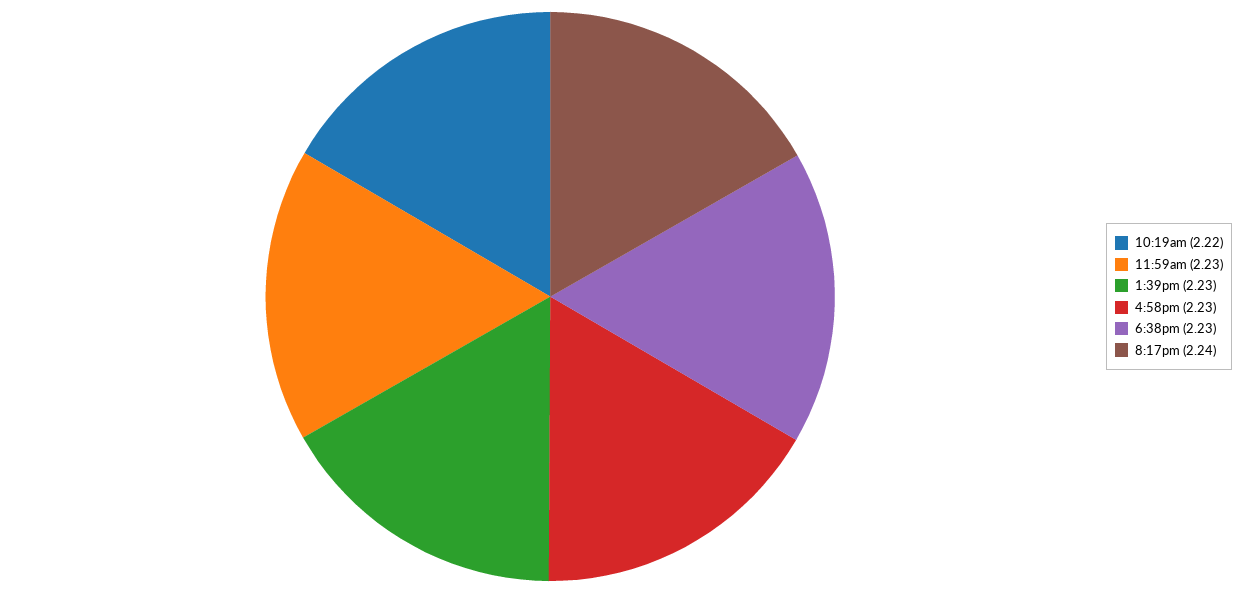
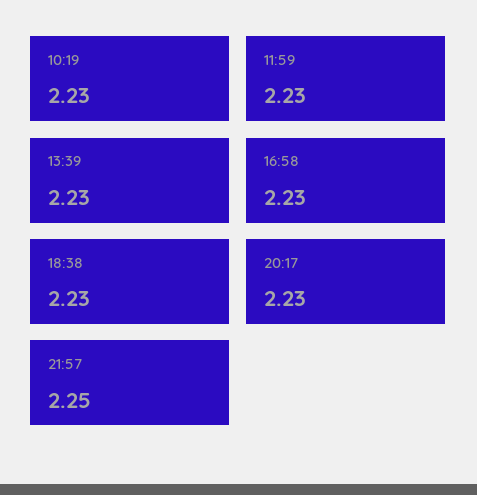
10:19am: 2.22 -> 2.23
8:17pm: 2.24 -> 2.23
21:57: none -> 2.25

